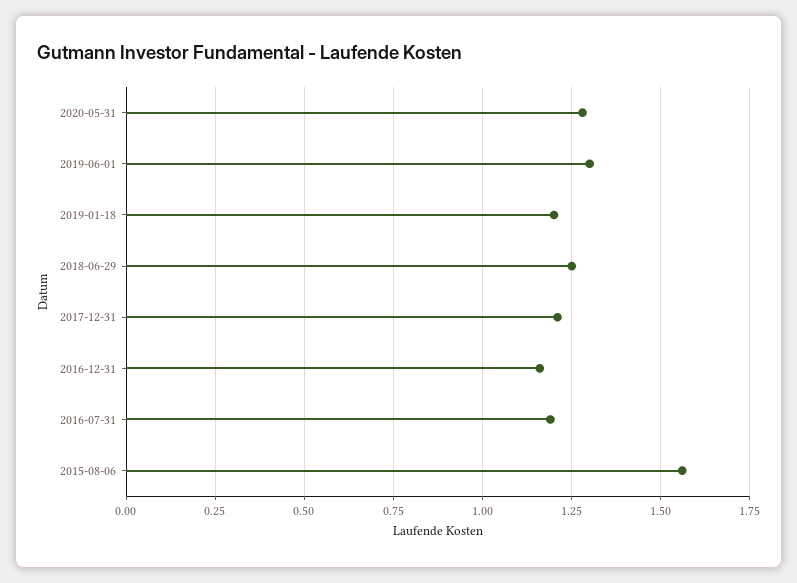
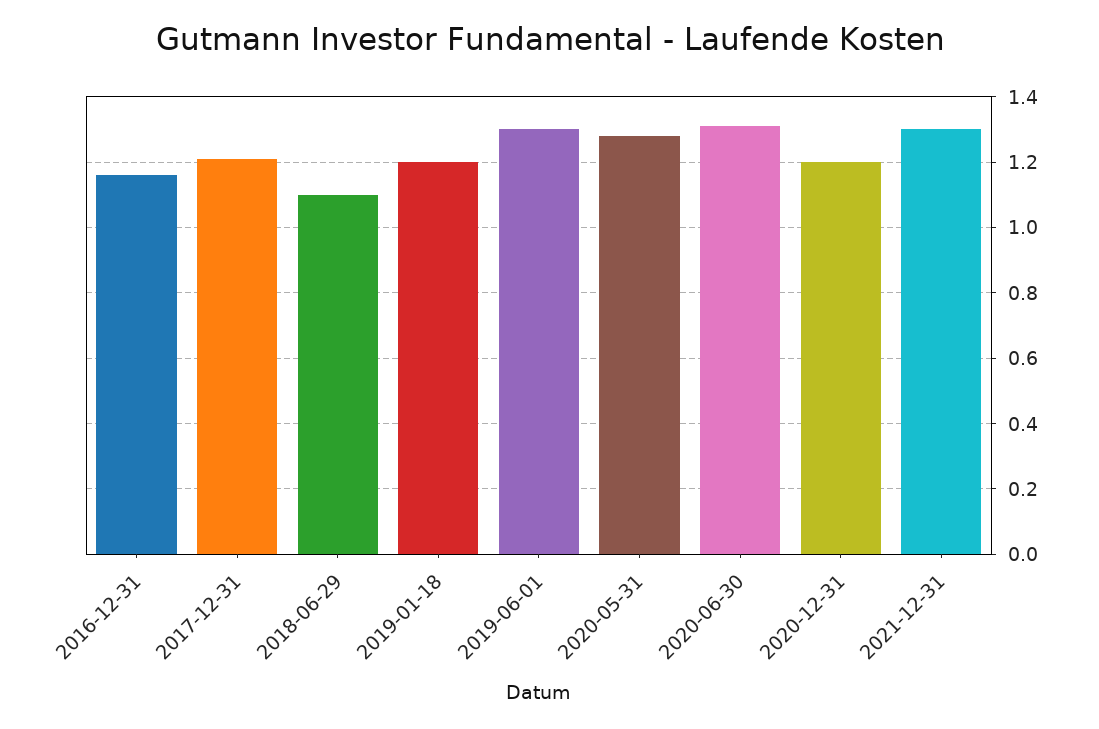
2018-06-29: 1.25 -> 1.1
2016-07-31: 1.2 -> none
2015-08-06: 1.55 -> none
2020-06-30: none -> 1.3
2020-12-31: none -> 1.2
2021-12-31: none -> 1.3

